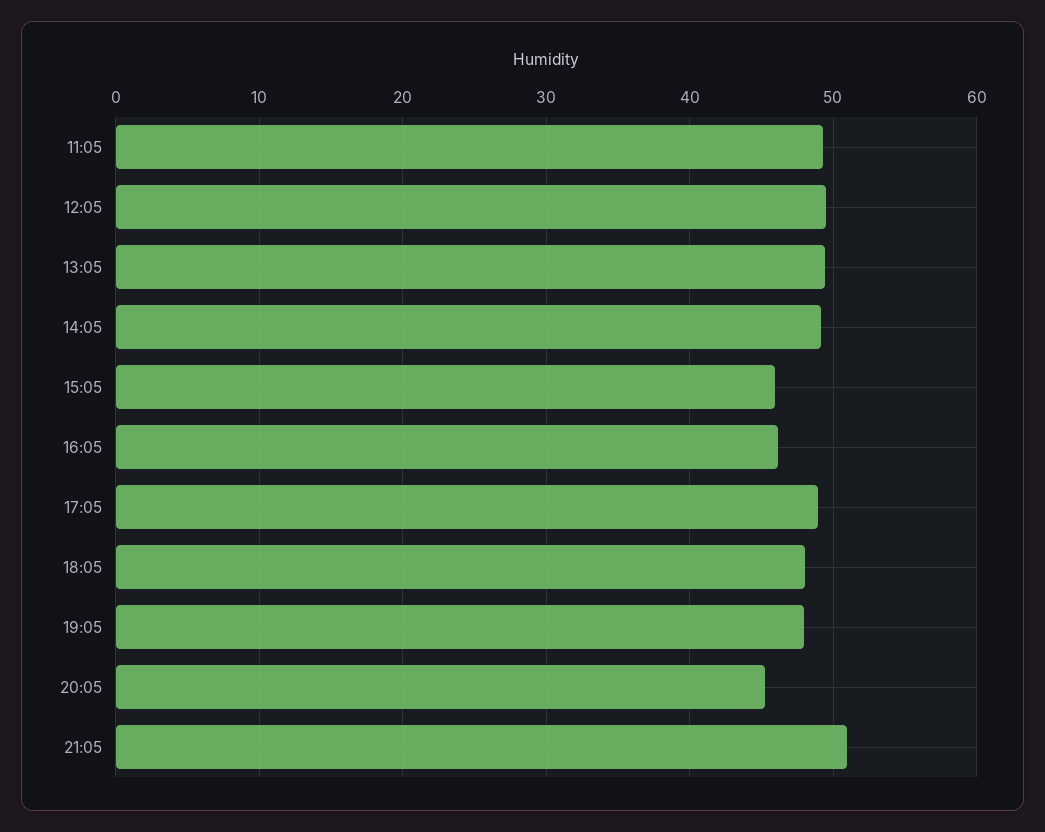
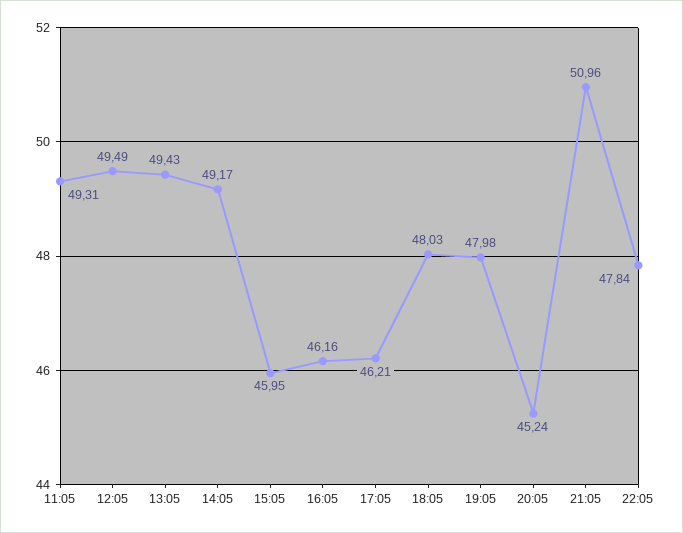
17:05: 49 -> 46.21
22:05: none -> 47.84

